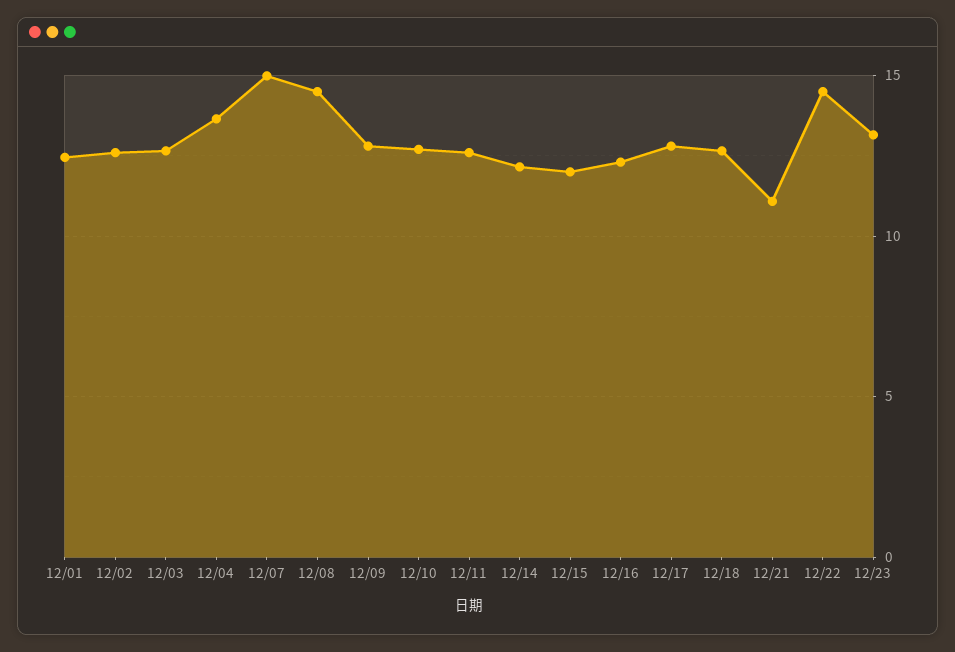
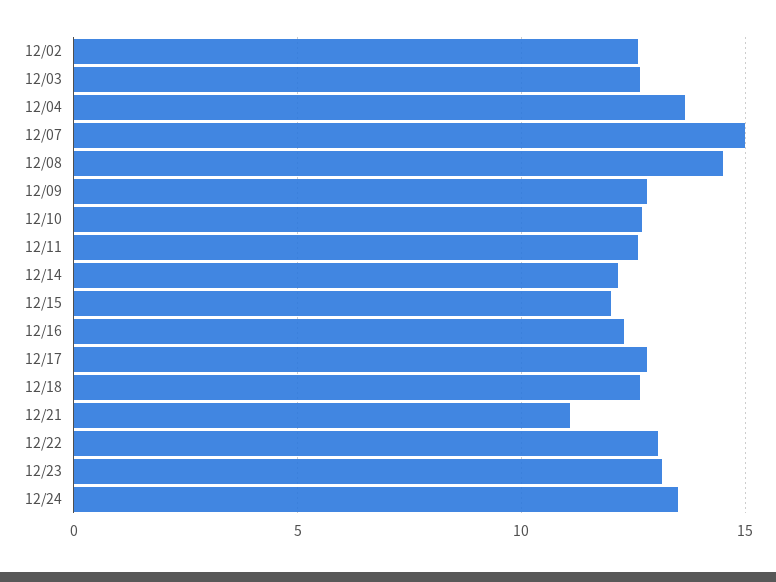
12/01: 12.5 -> none
12/22: 14.5 -> 13
12/24: none -> 13.5

